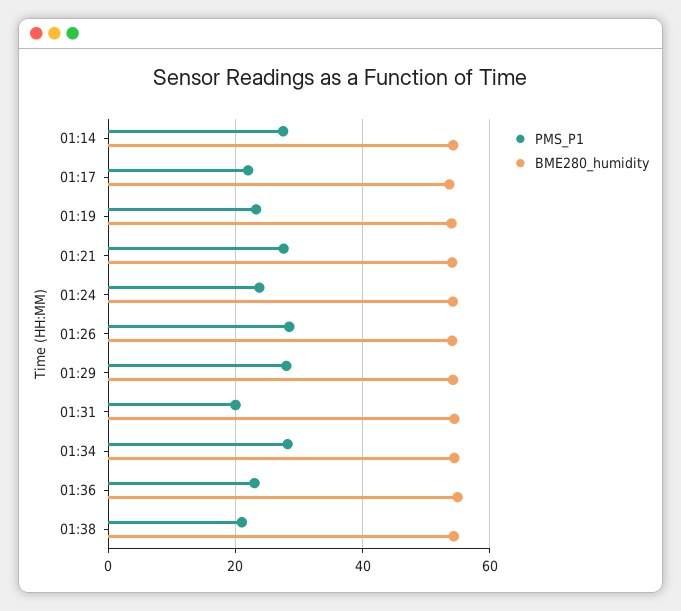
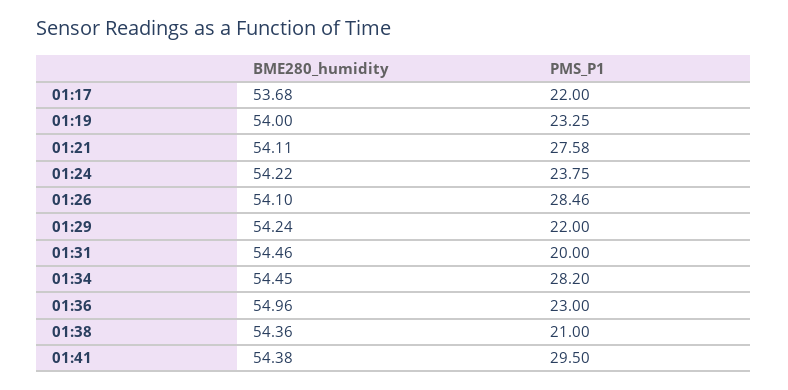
PMS_P1, 01:14: 28 -> none
BME280_humidity, 01:14: 54 -> none
PMS_P1, 01:29: 28 -> 22
BME280_humidity, 01:41: none -> 54.38
PMS_P1, 01:41: none -> 29.5

